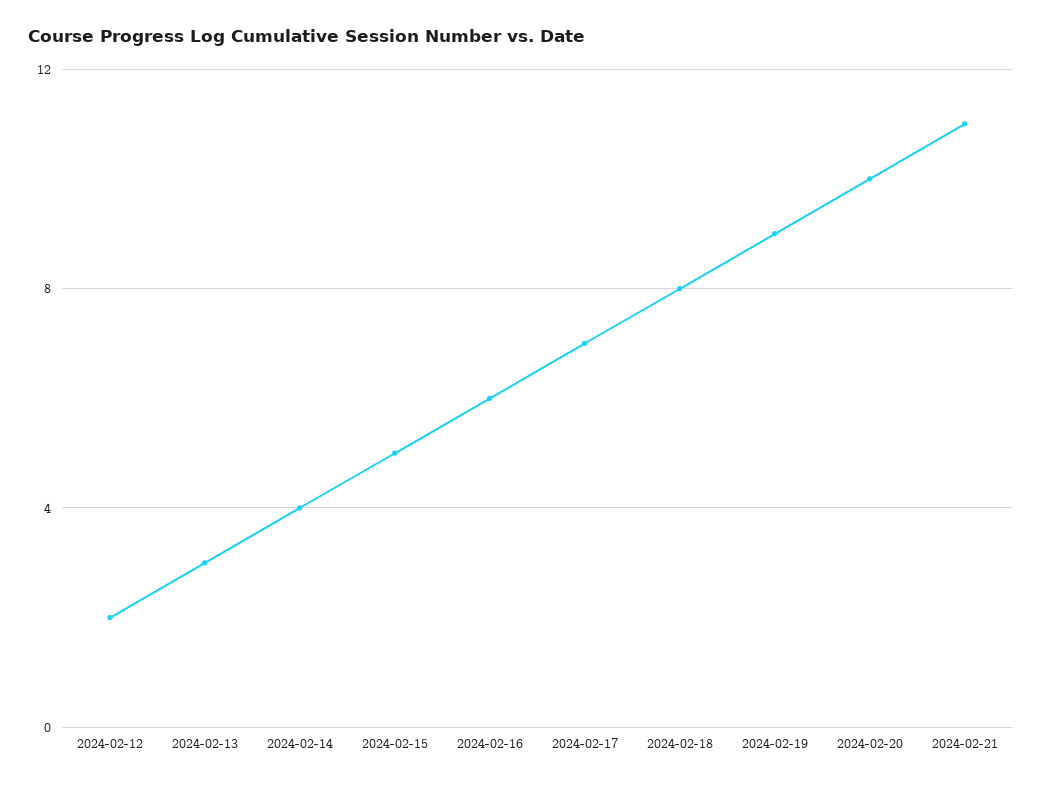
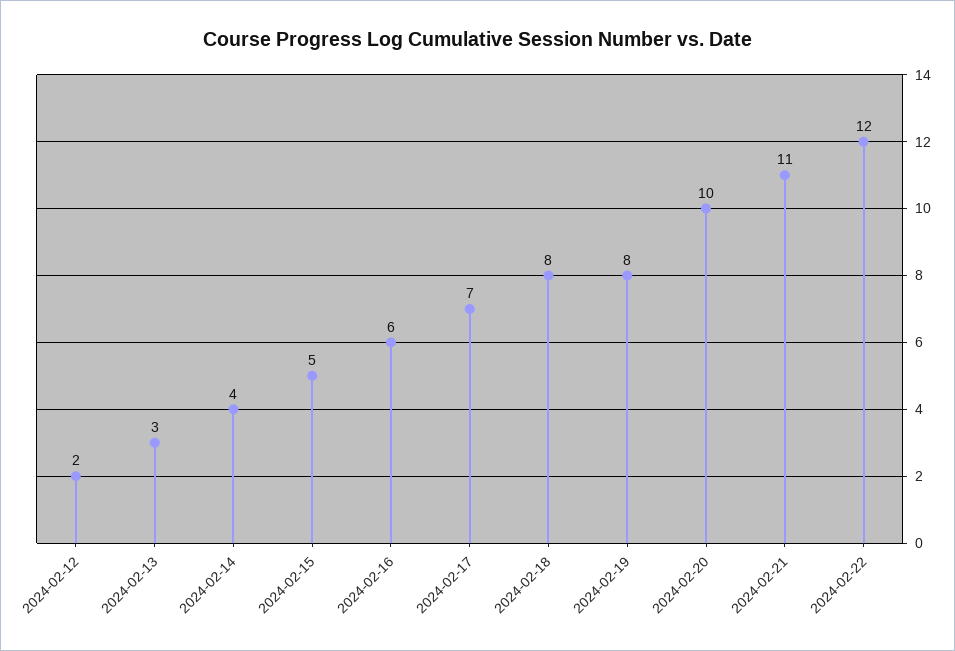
2024-02-19: 9 -> 8
2024-02-22: none -> 12

